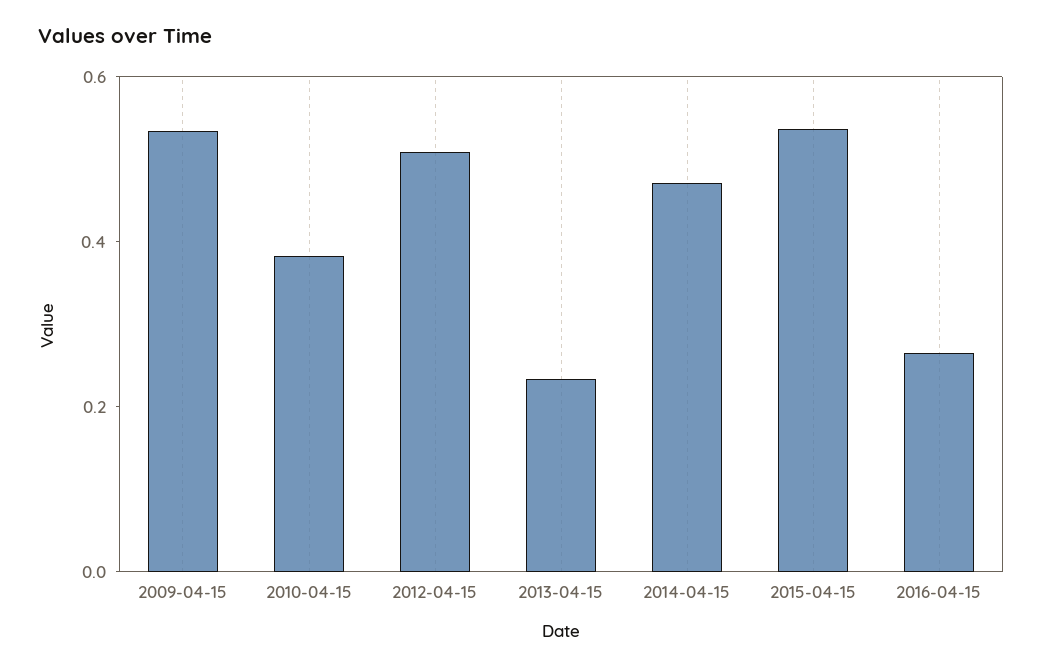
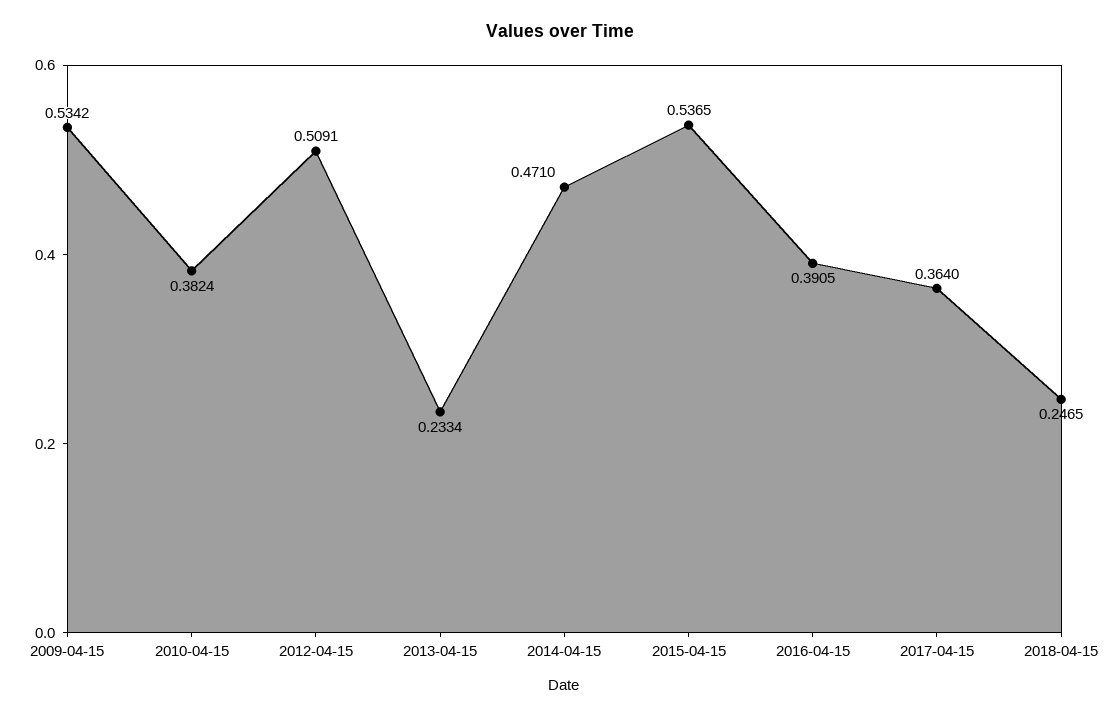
2016-04-15: 0.25 -> 0.3905
2017-04-15: none -> 0.364
2018-04-15: none -> 0.2465

